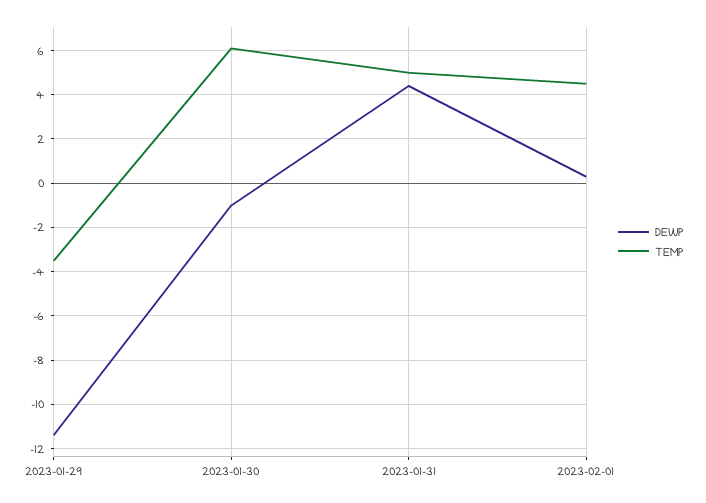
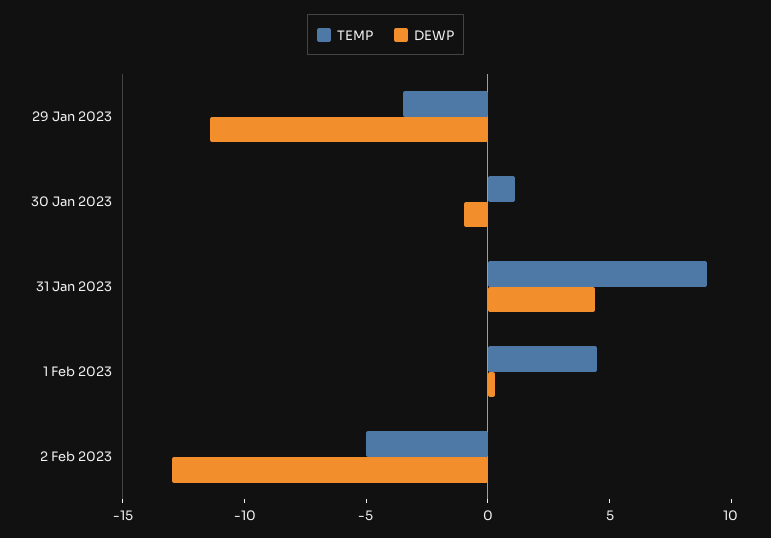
TEMP, 2023-01-30: 6 -> 1
TEMP, 2023-01-31: 5 -> 9
TEMP, 2 Feb 2023: none -> -5
DEWP, 2 Feb 2023: none -> -13

